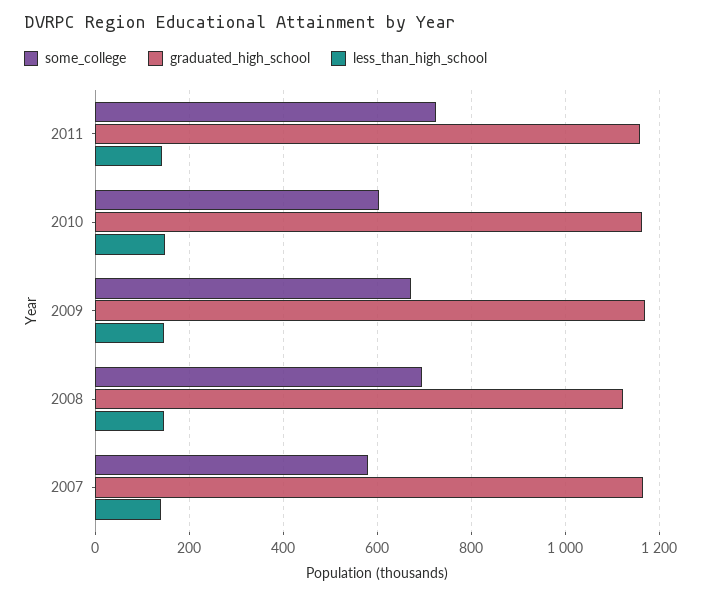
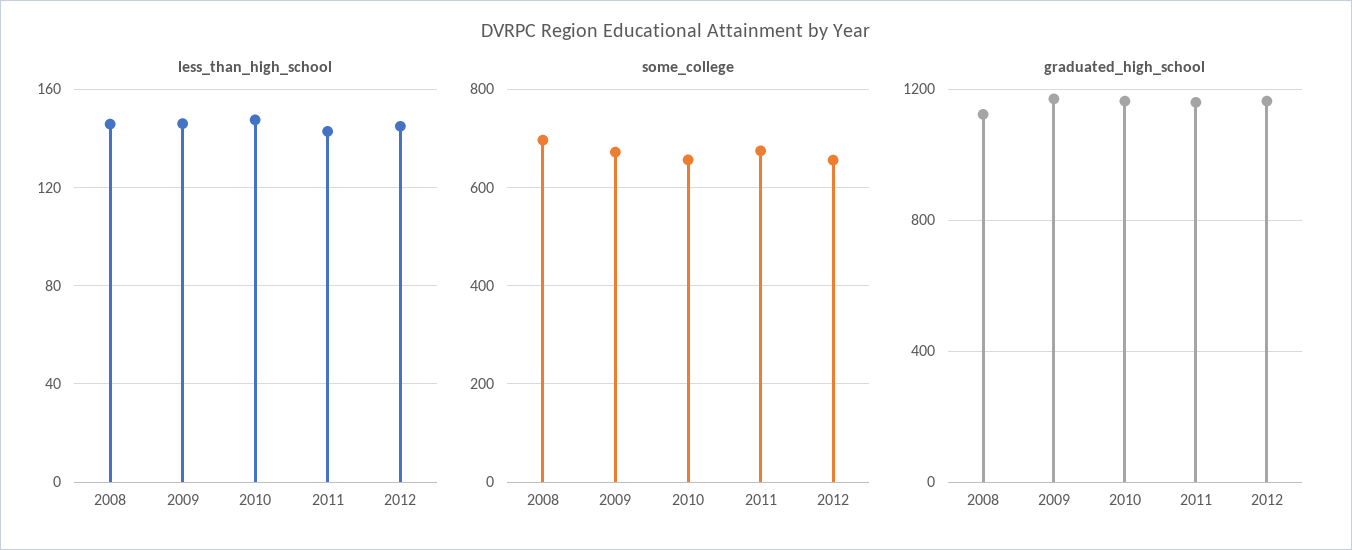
some_college, 2011: 720 -> 680
some_college, 2010: 600 -> 660
some_college, 2007: 580 -> none
graduated_high_school, 2007: 1160 -> none
less_than_high_school, 2007: 140 -> none
less_than_high_school, 2012: none -> 145
some_college, 2012: none -> 660
graduated_high_school, 2012: none -> 1150

